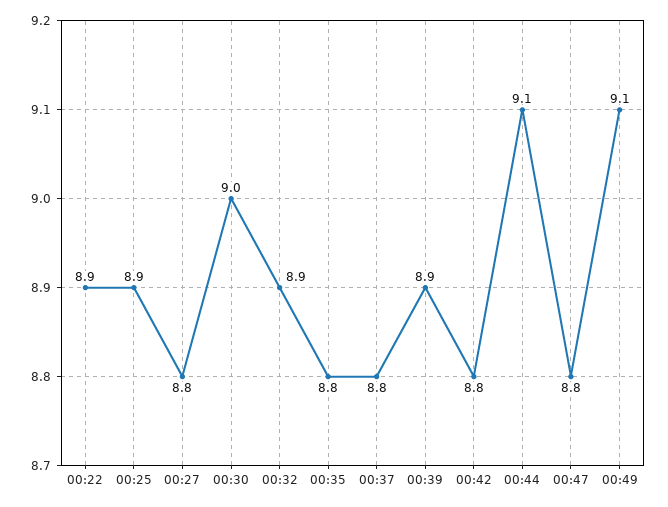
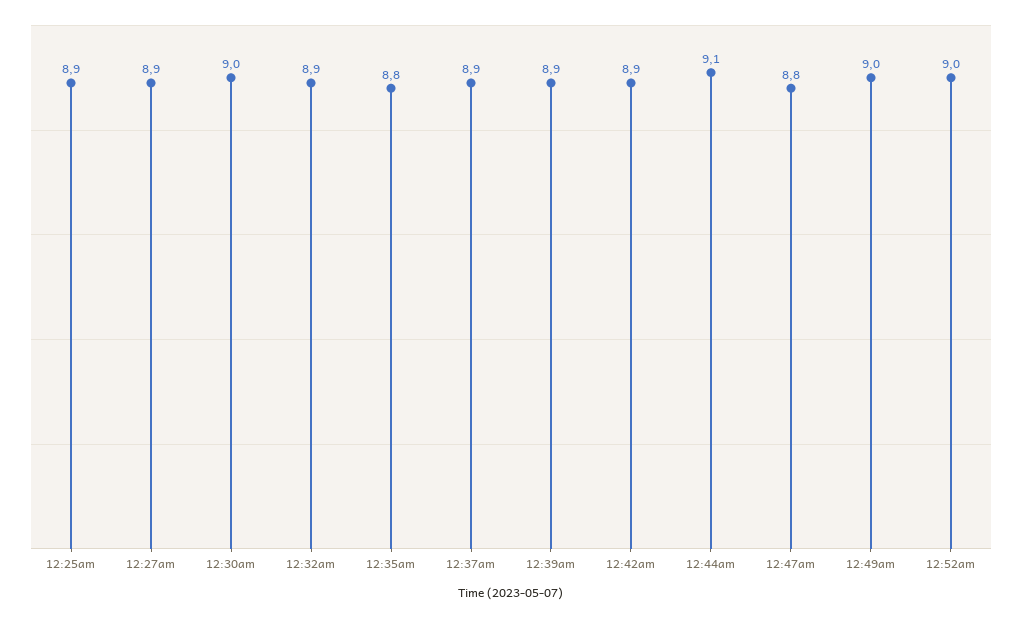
00:22: 8.9 -> none
00:27: 8.8 -> 8.9
00:37: 8.8 -> 8.9
00:42: 8.8 -> 8.9
00:49: 9.1 -> 9
12:52am: none -> 9

